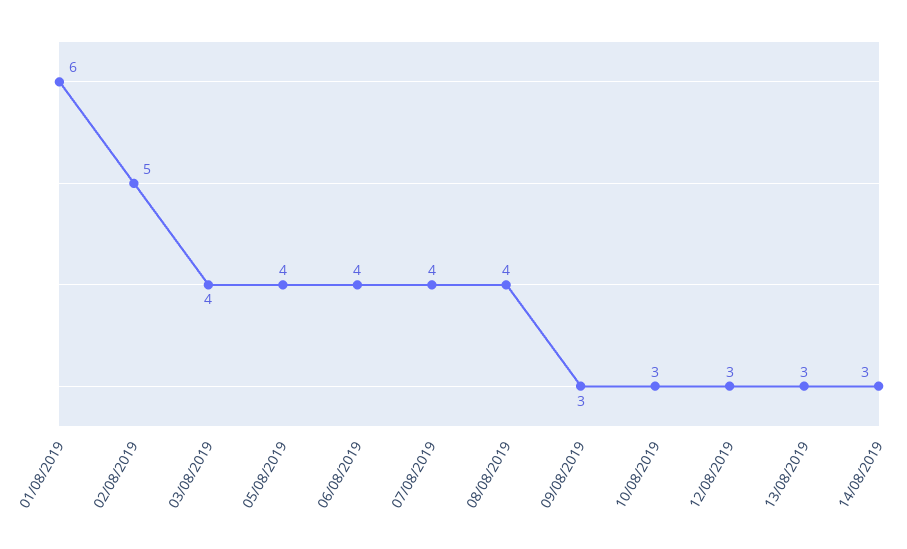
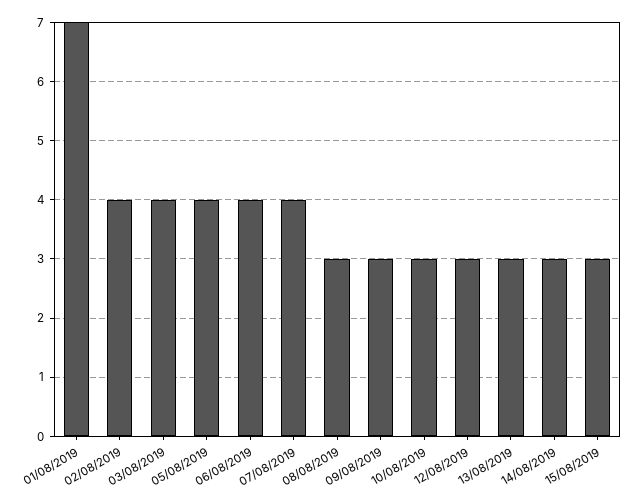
01/08/2019: 6 -> 7
02/08/2019: 5 -> 4
08/08/2019: 4 -> 3
15/08/2019: none -> 3

